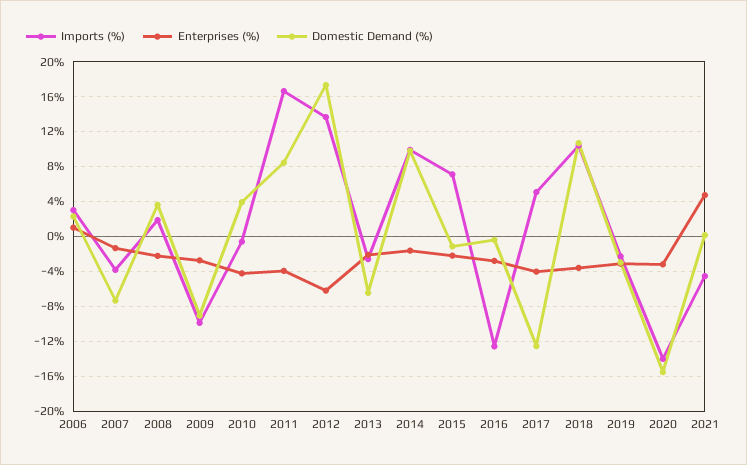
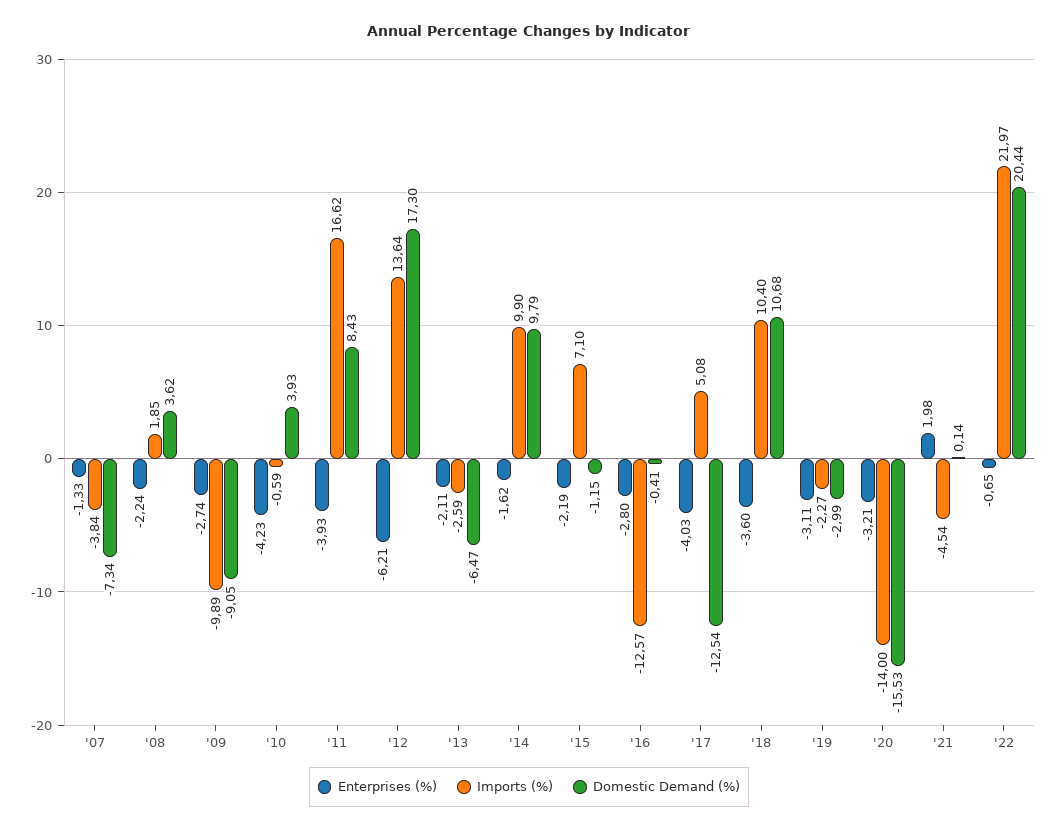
Imports (%), 2006: 3 -> none
Enterprises (%), 2006: 1 -> none
Domestic Demand (%), 2006: 2 -> none
Enterprises (%), 2021: 5 -> 1.98
Enterprises (%), '22: none -> -0.65
Imports (%), '22: none -> 21.97
Domestic Demand (%), '22: none -> 20.44

